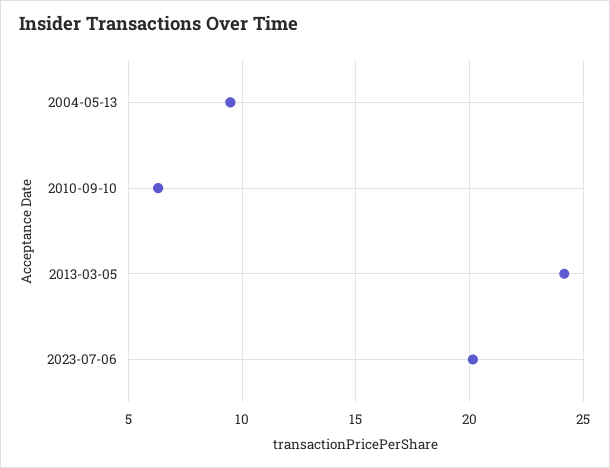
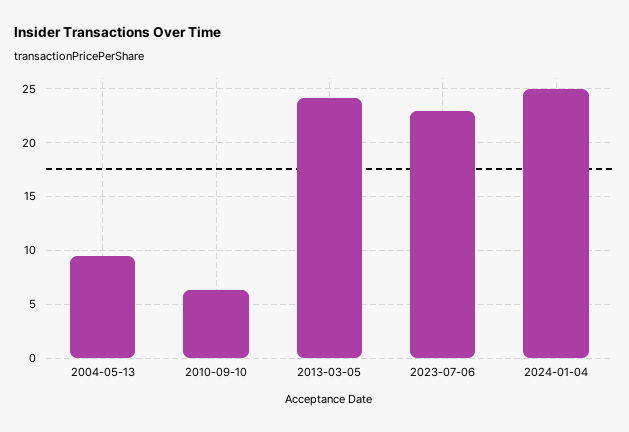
2023-07-06: 20 -> 23
2024-01-04: none -> 25

